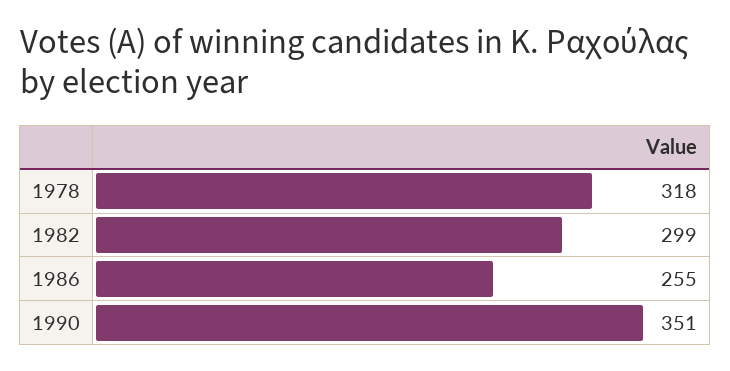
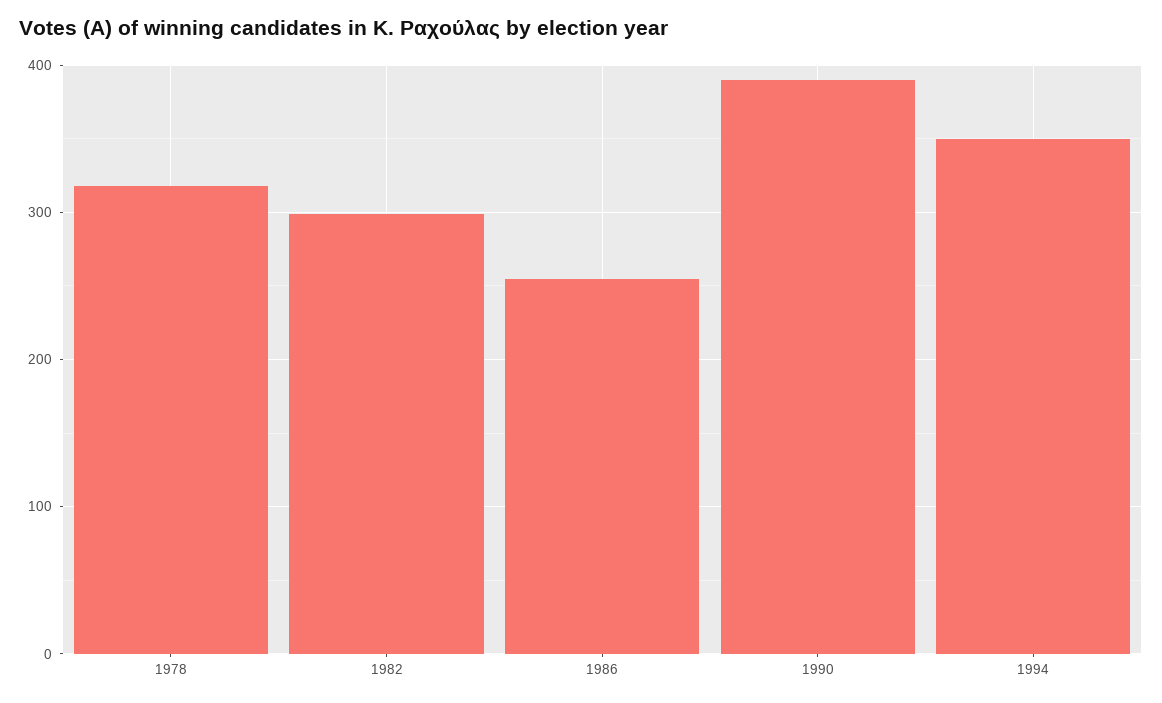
1990: 351 -> 390
1994: none -> 350

